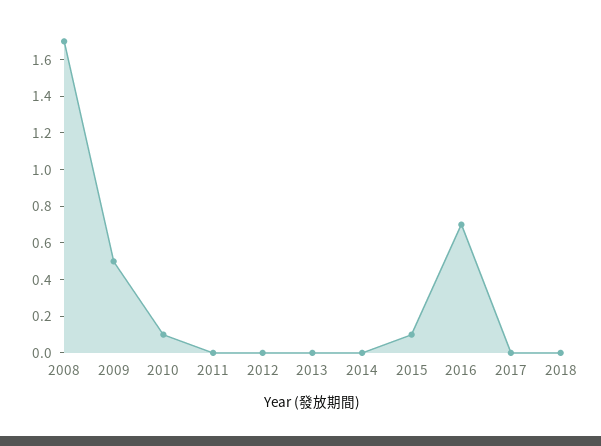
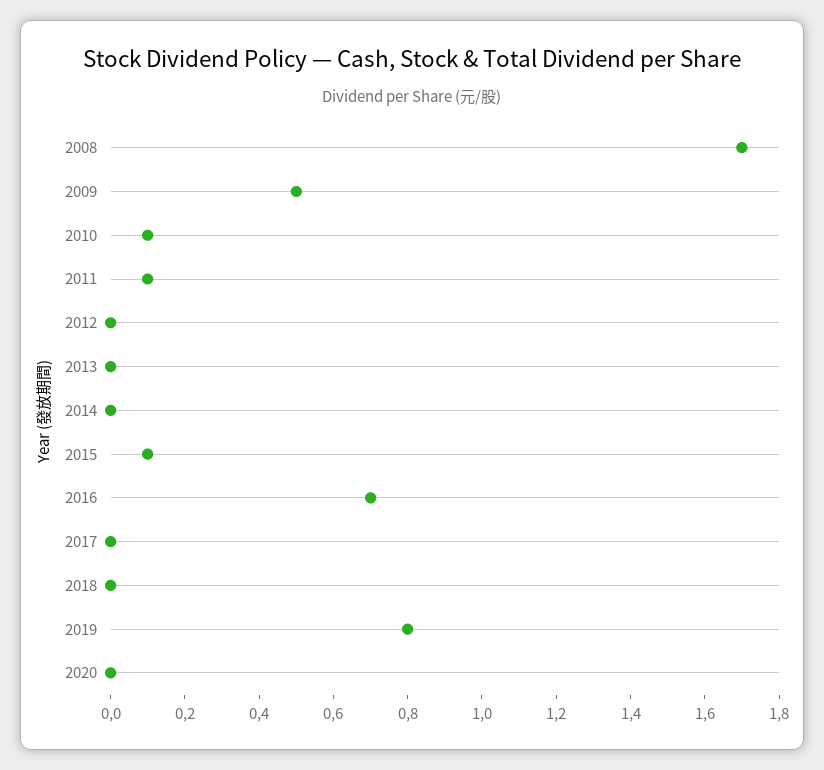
2011: 0 -> 0.1
2019: none -> 0.8
2020: none -> 0

